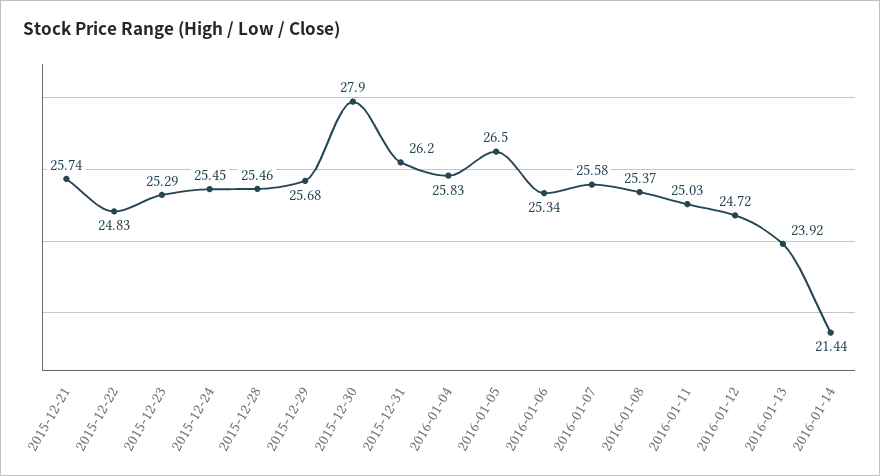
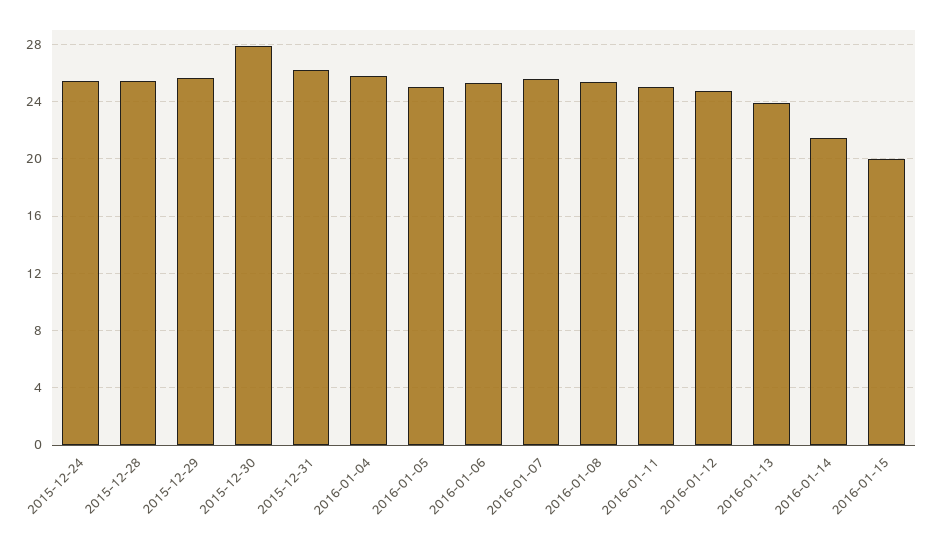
2015-12-21: 25.74 -> none
2015-12-22: 24.83 -> none
2015-12-23: 25.29 -> none
2016-01-05: 26.5 -> 25
2016-01-15: none -> 20

